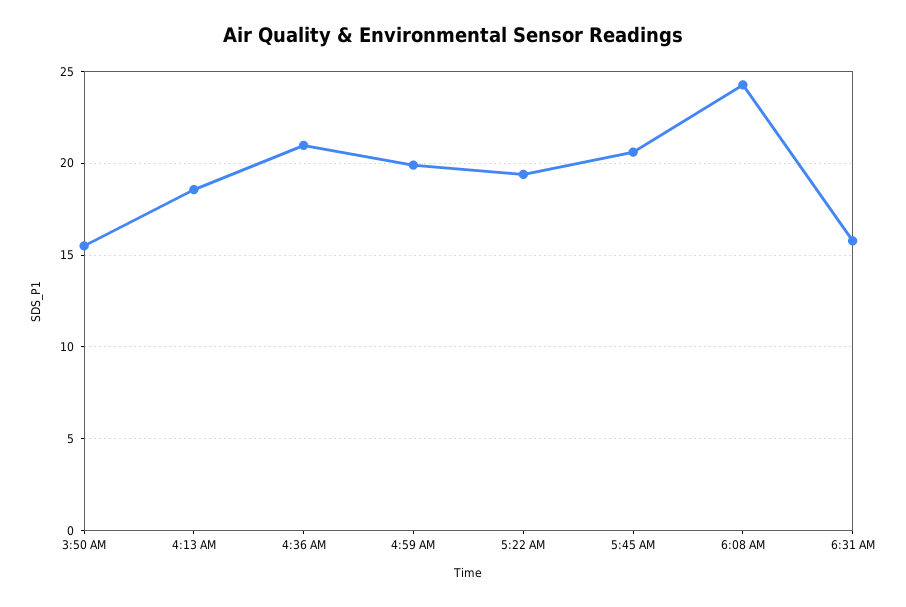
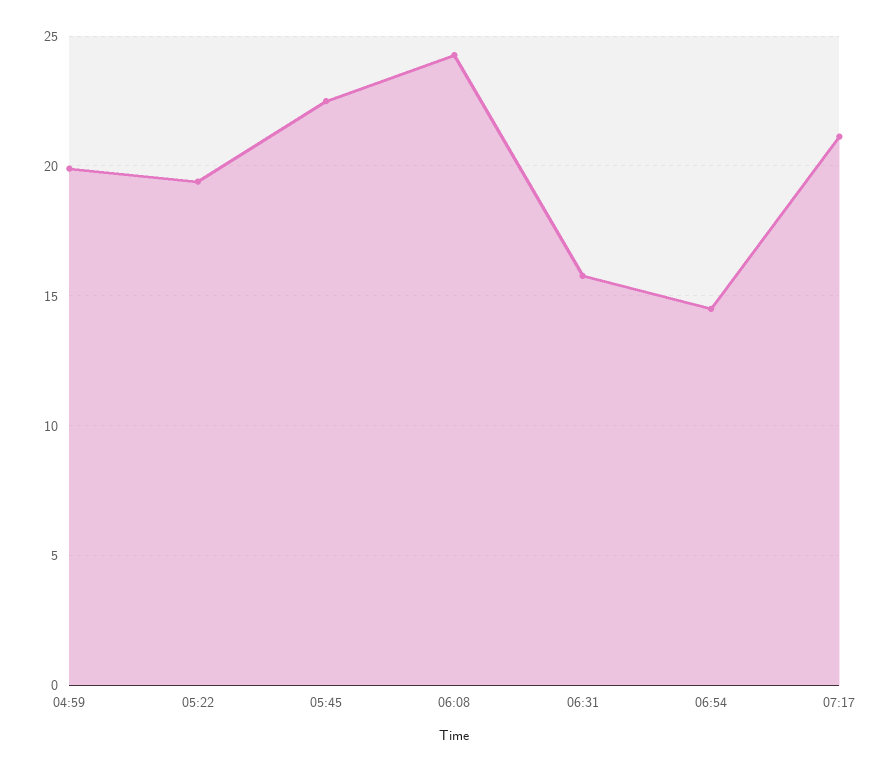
3:50 AM: 15.5 -> none
4:13 AM: 18.5 -> none
4:36 AM: 21 -> none
5:45 AM: 20.5 -> 22.5
06:54: none -> 14.5
07:17: none -> 21

